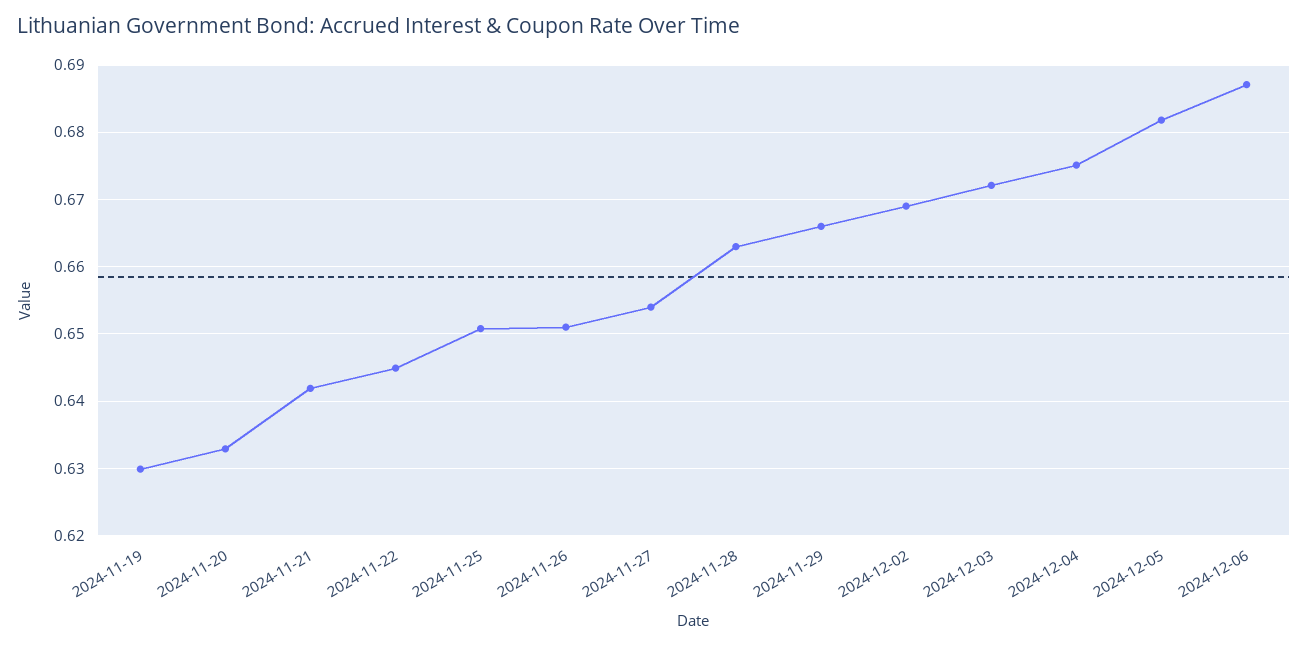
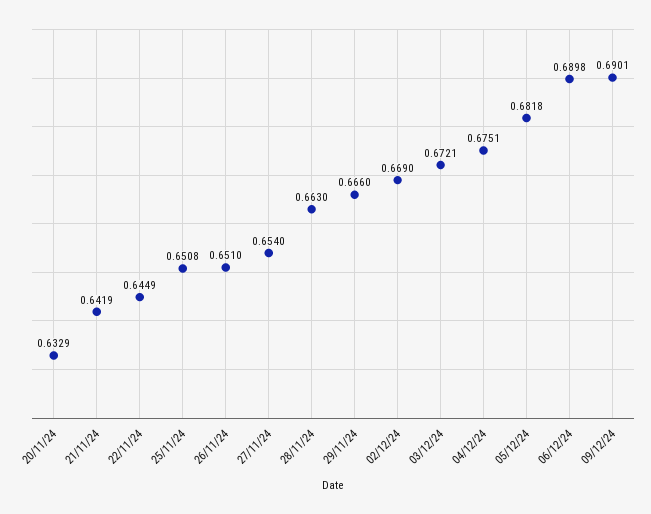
2024-11-19: 0.63 -> none
2024-12-06: 0.687 -> 0.6898
09/12/24: none -> 0.6901

